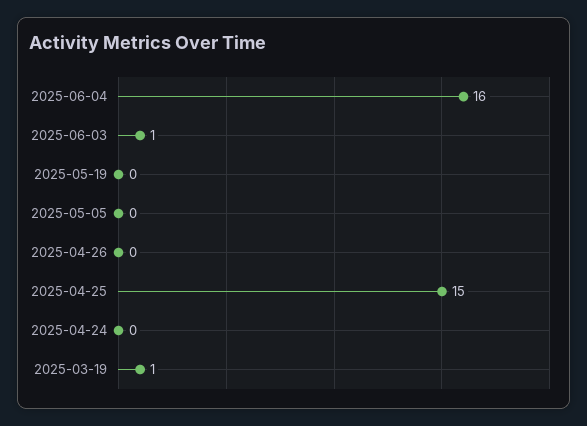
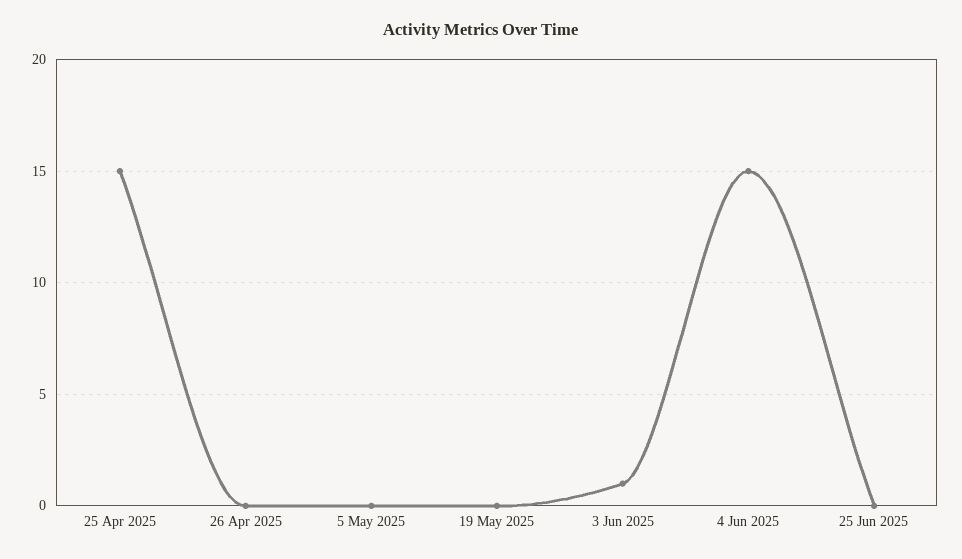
2025-06-04: 16 -> 15
2025-04-24: 0 -> none
2025-03-19: 1 -> none
25 Jun 2025: none -> 0

